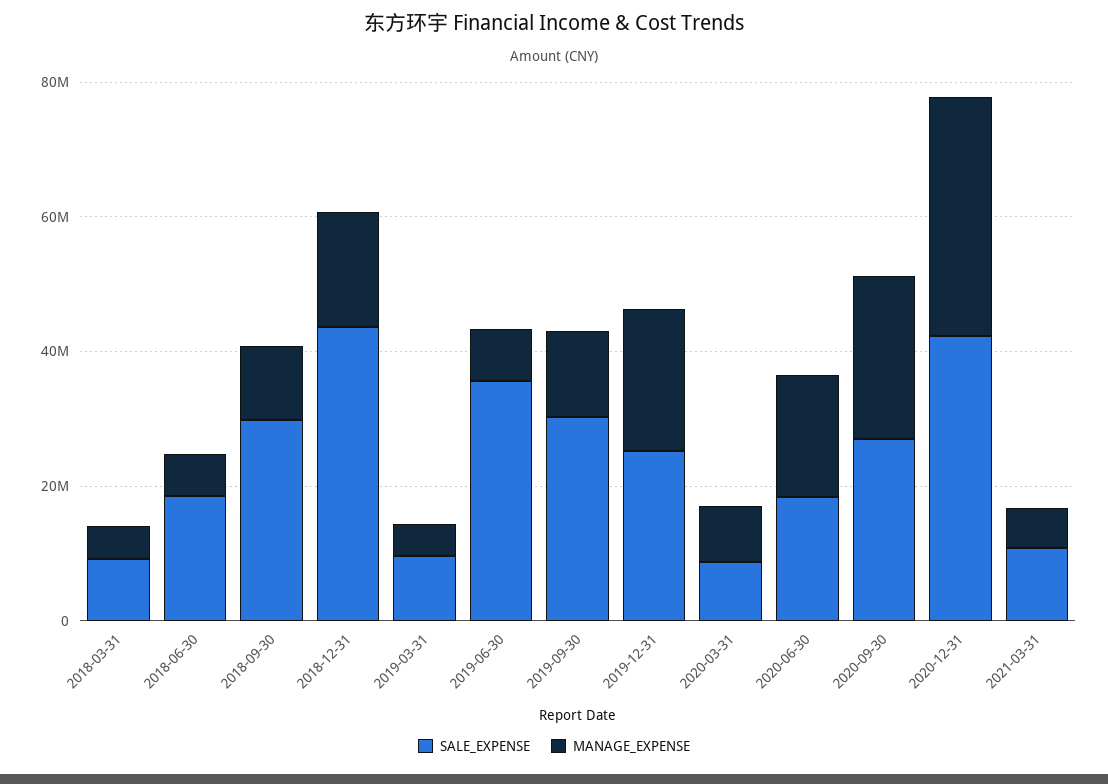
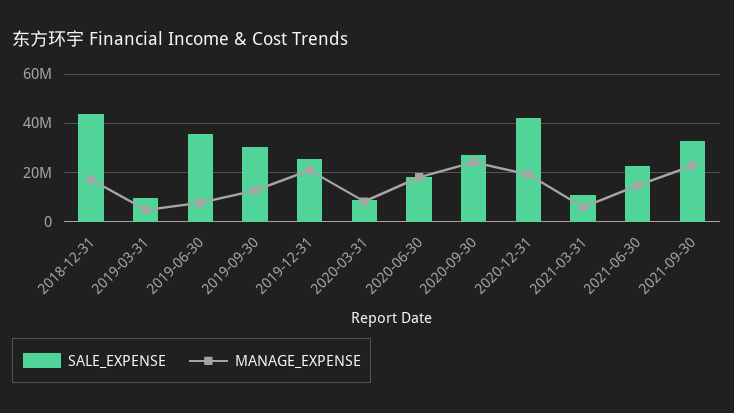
SALE_EXPENSE, 2018-03-31: 10000000 -> none
MANAGE_EXPENSE, 2018-03-31: 5000000 -> none
SALE_EXPENSE, 2018-06-30: 20000000 -> none
MANAGE_EXPENSE, 2018-06-30: 5000000 -> none
SALE_EXPENSE, 2018-09-30: 30000000 -> none
MANAGE_EXPENSE, 2018-09-30: 10000000 -> none
MANAGE_EXPENSE, 2020-12-31: 35000000 -> 20000000
SALE_EXPENSE, 2021-06-30: none -> 22500000
MANAGE_EXPENSE, 2021-06-30: none -> 15000000
SALE_EXPENSE, 2021-09-30: none -> 32500000
MANAGE_EXPENSE, 2021-09-30: none -> 22500000

